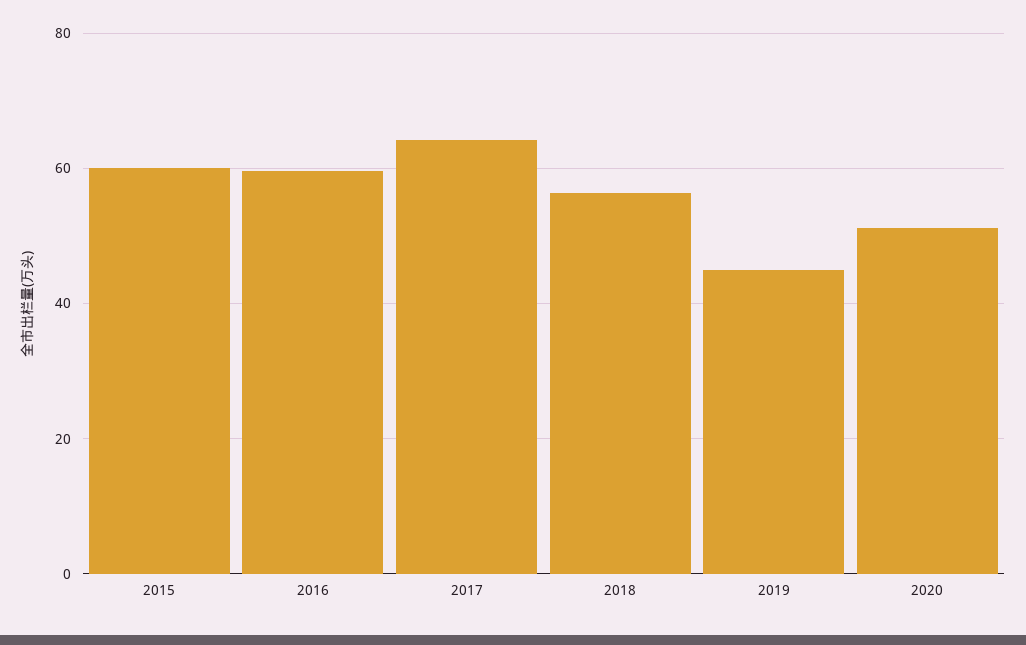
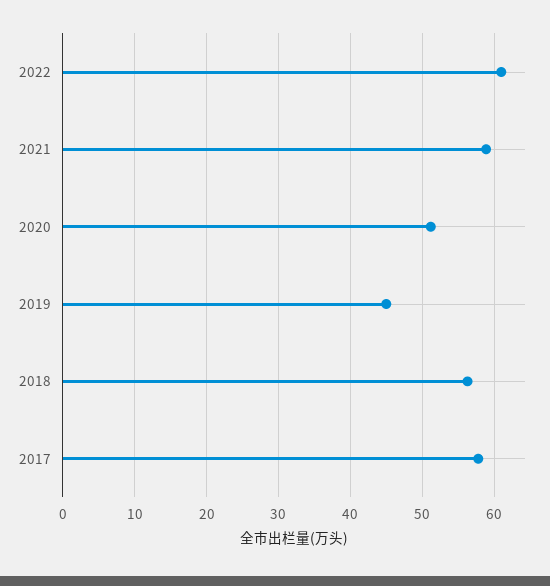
2015: 60 -> none
2016: 60 -> none
2017: 64 -> 58
2022: none -> 61
2021: none -> 59

